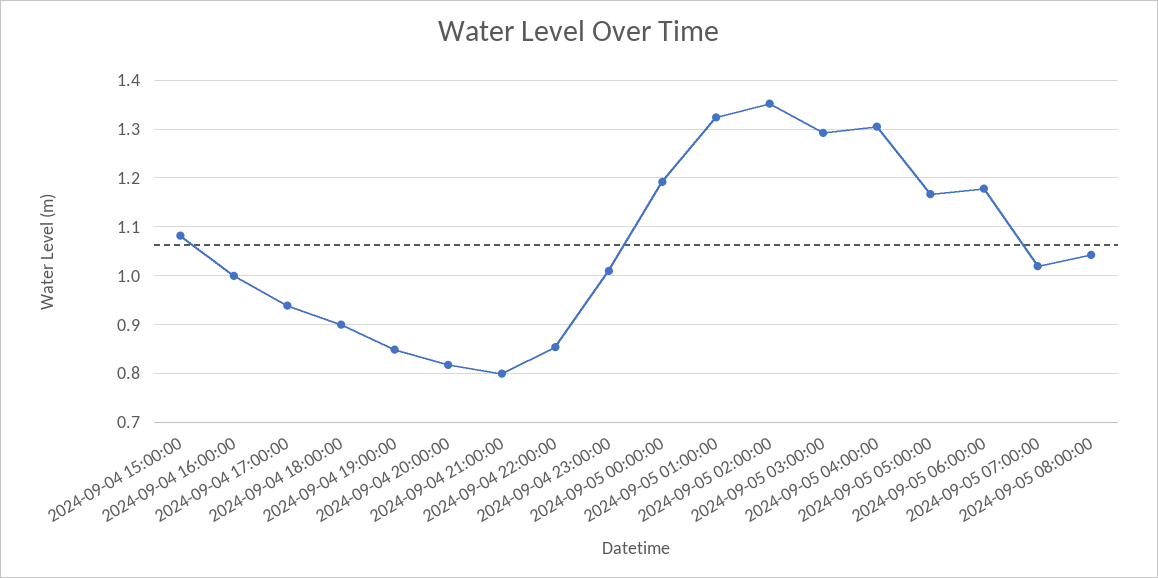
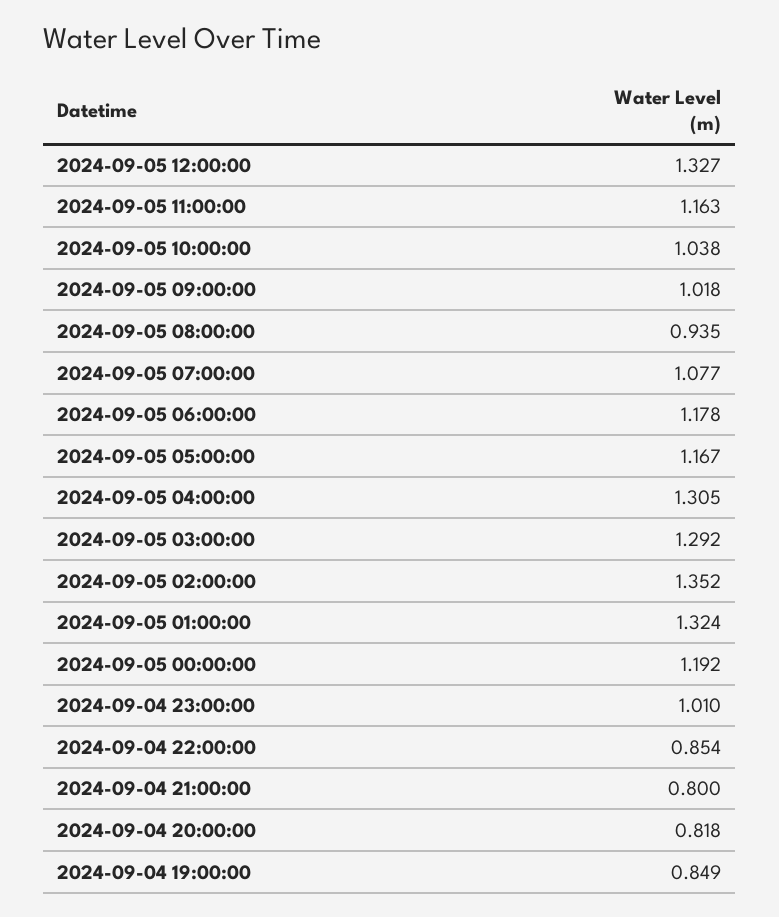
2024-09-04 15:00:00: 1.08 -> none
2024-09-04 16:00:00: 1 -> none
2024-09-04 17:00:00: 0.94 -> none
2024-09-04 18:00:00: 0.9 -> none
2024-09-05 07:00:00: 1.02 -> 1.077
2024-09-05 08:00:00: 1.04 -> 0.935
2024-09-05 12:00:00: none -> 1.327
2024-09-05 11:00:00: none -> 1.163
2024-09-05 10:00:00: none -> 1.038
2024-09-05 09:00:00: none -> 1.018

